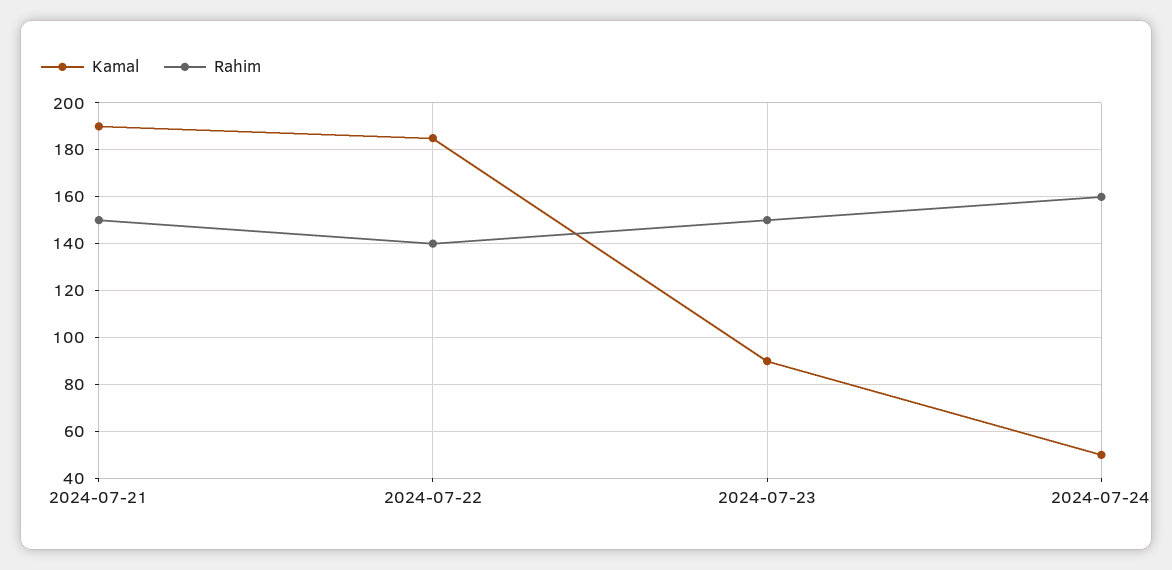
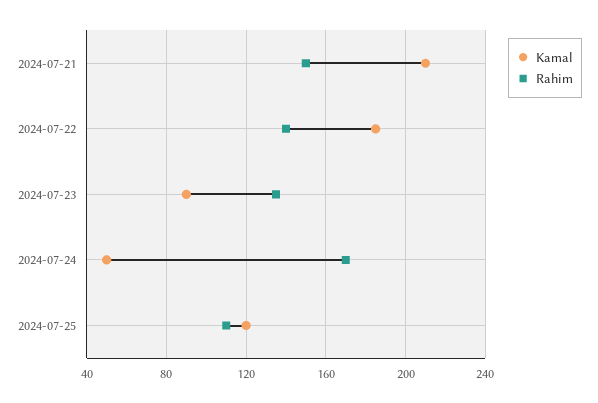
Kamal, 2024-07-21: 190 -> 210
Rahim, 2024-07-23: 150 -> 135
Rahim, 2024-07-24: 160 -> 170
Kamal, 2024-07-25: none -> 120
Rahim, 2024-07-25: none -> 110

